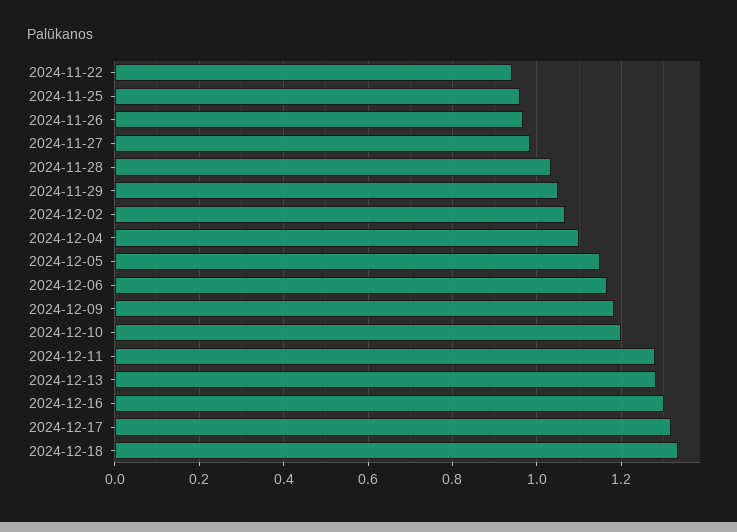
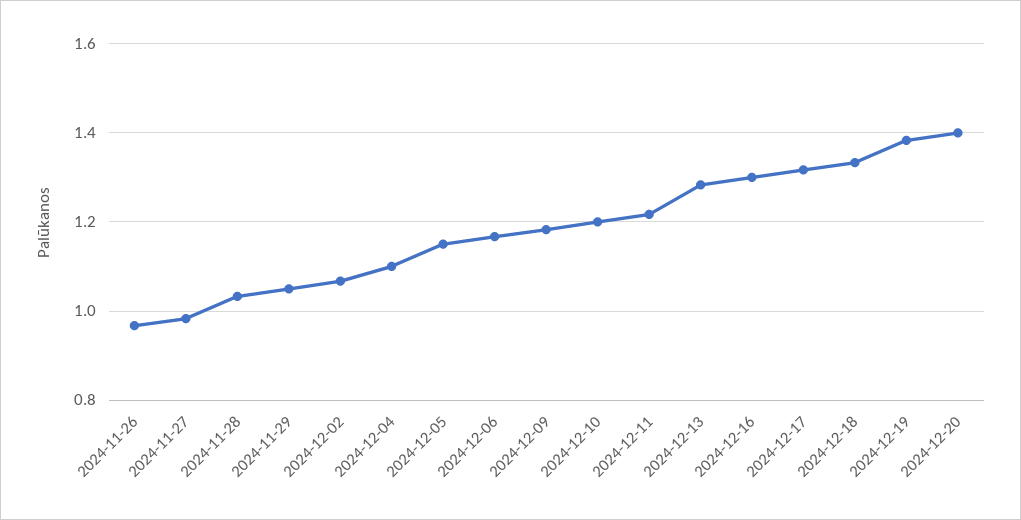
2024-11-22: 0.94 -> none
2024-11-25: 0.96 -> none
2024-12-11: 1.28 -> 1.22
2024-12-19: none -> 1.38
2024-12-20: none -> 1.4

